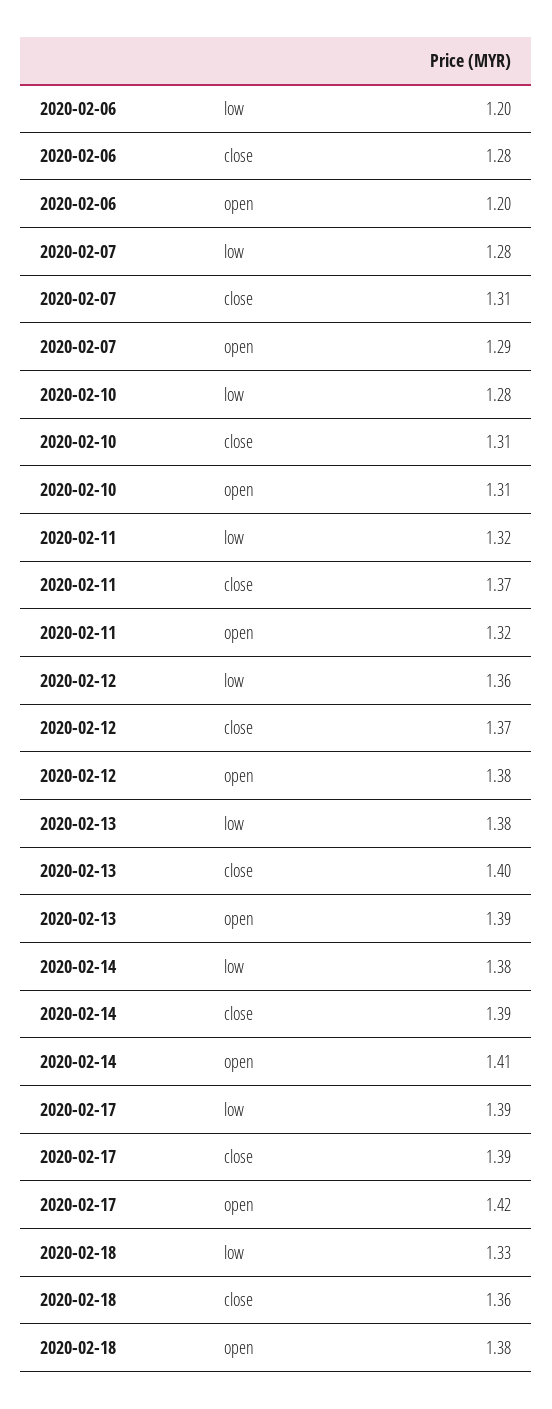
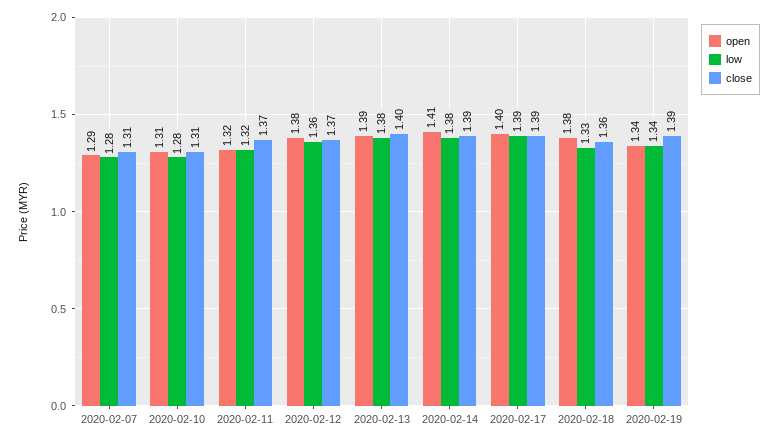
low, 2020-02-06: 1.2 -> none
close, 2020-02-06: 1.28 -> none
open, 2020-02-06: 1.2 -> none
open, 2020-02-17: 1.42 -> 1.4
open, 2020-02-19: none -> 1.34
low, 2020-02-19: none -> 1.34
close, 2020-02-19: none -> 1.39

